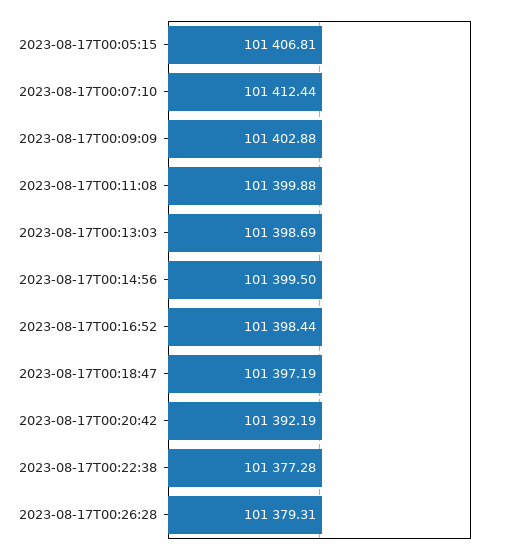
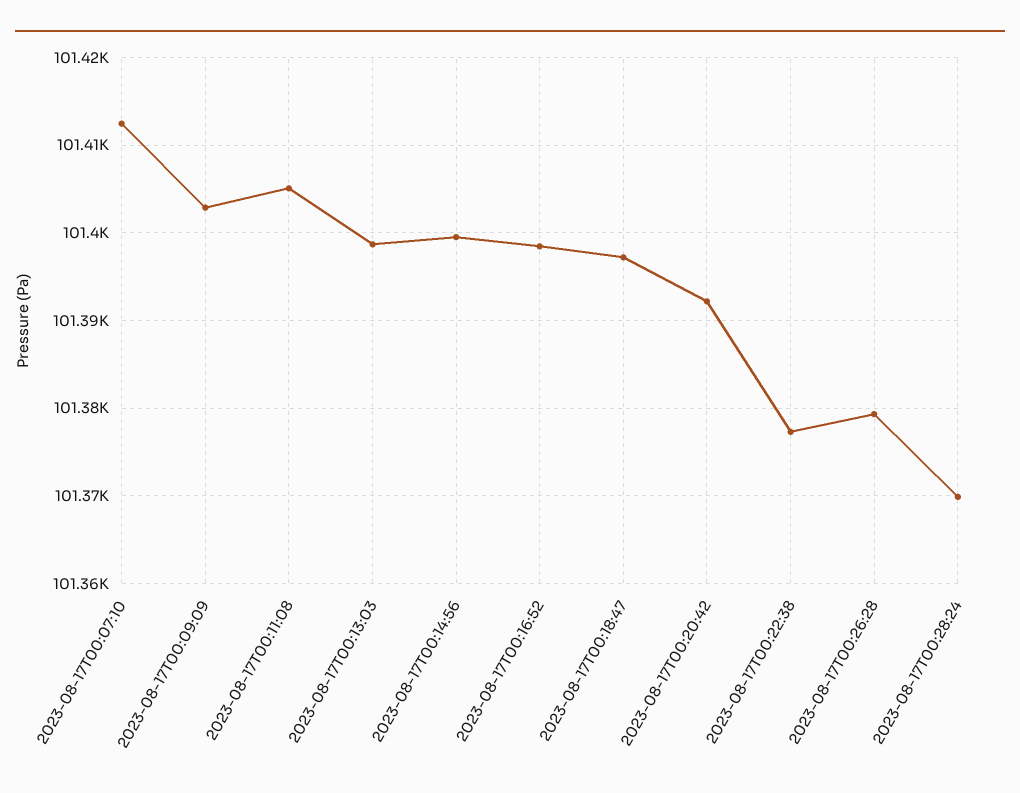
2023-08-17T00:05:15: 101406.81 -> none
2023-08-17T00:11:08: 101399.88 -> 101405
2023-08-17T00:28:24: none -> 101370

